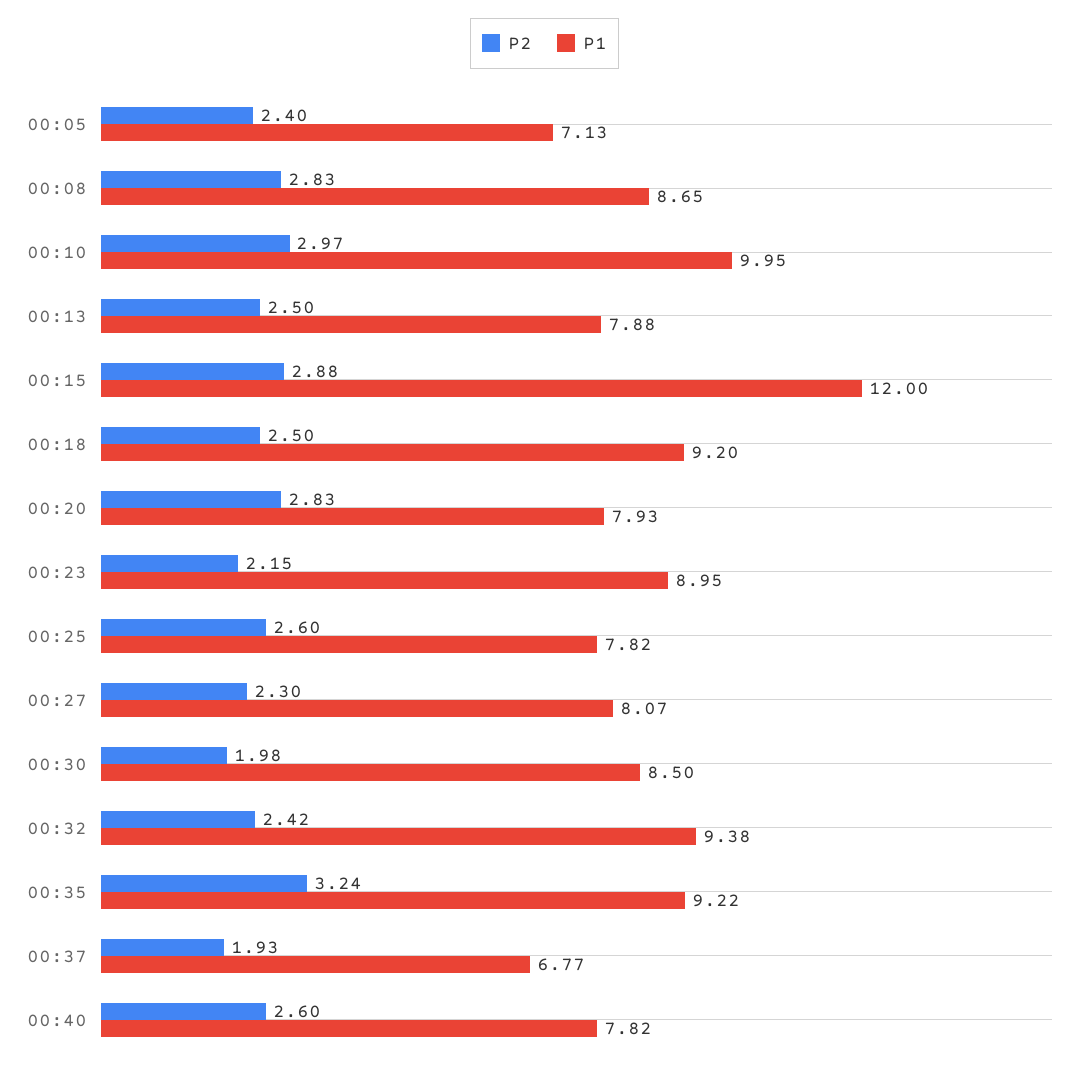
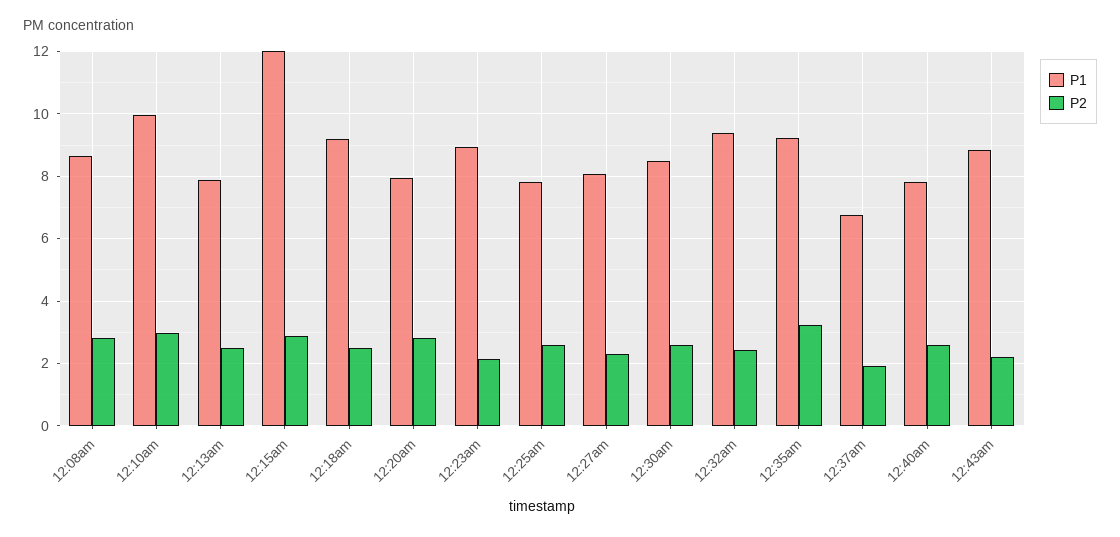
P2, 00:05: 2.4 -> none
P1, 00:05: 7.13 -> none
P2, 00:30: 1.98 -> 2.6
P1, 12:43am: none -> 8.8
P2, 12:43am: none -> 2.2

